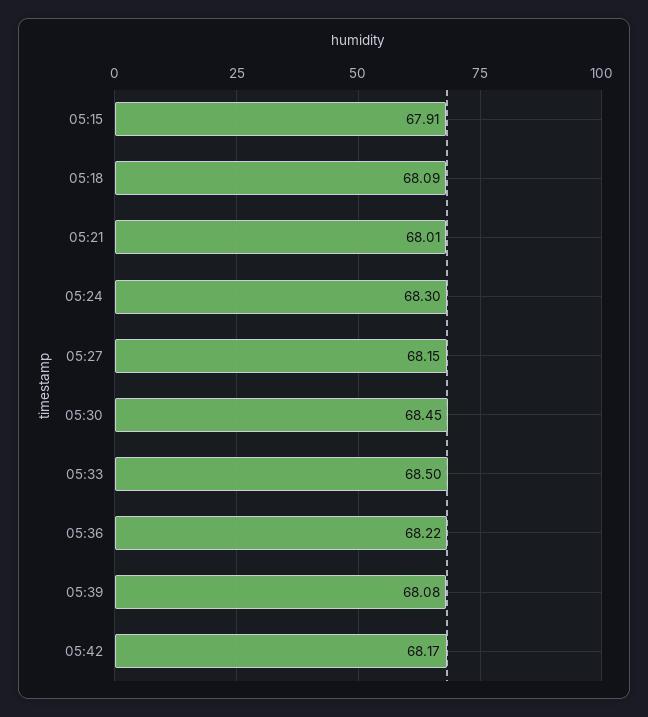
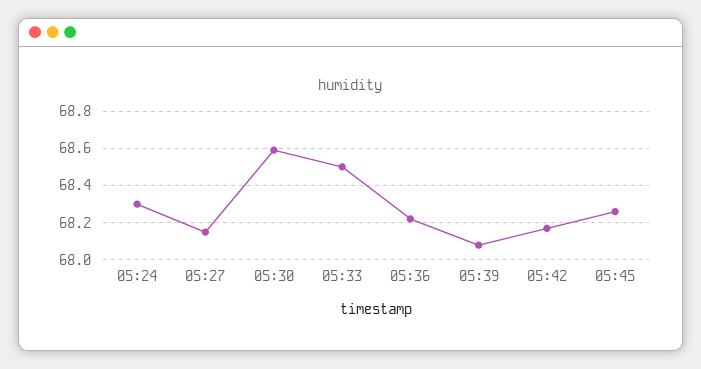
05:15: 67.91 -> none
05:18: 68.09 -> none
05:21: 68.01 -> none
05:30: 68.45 -> 68.6
05:45: none -> 68.25

